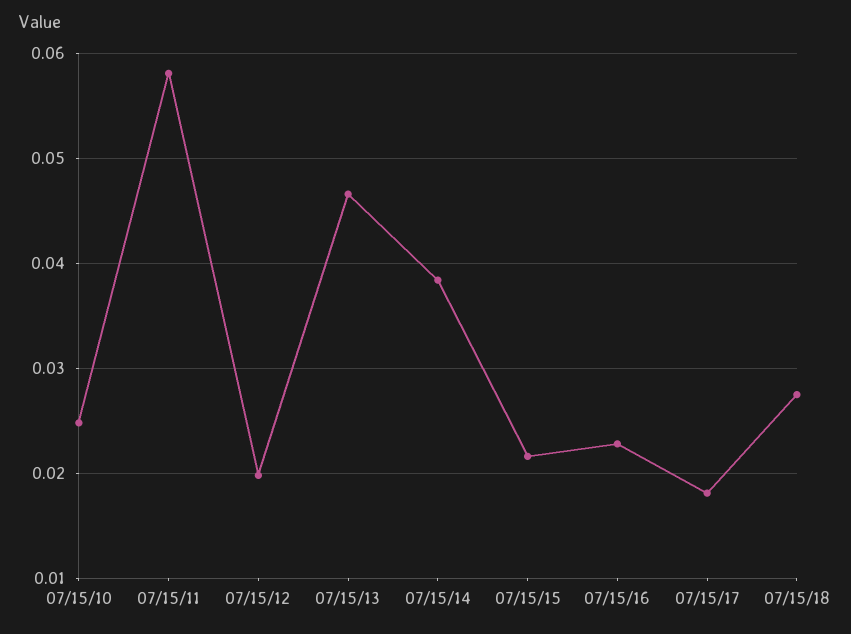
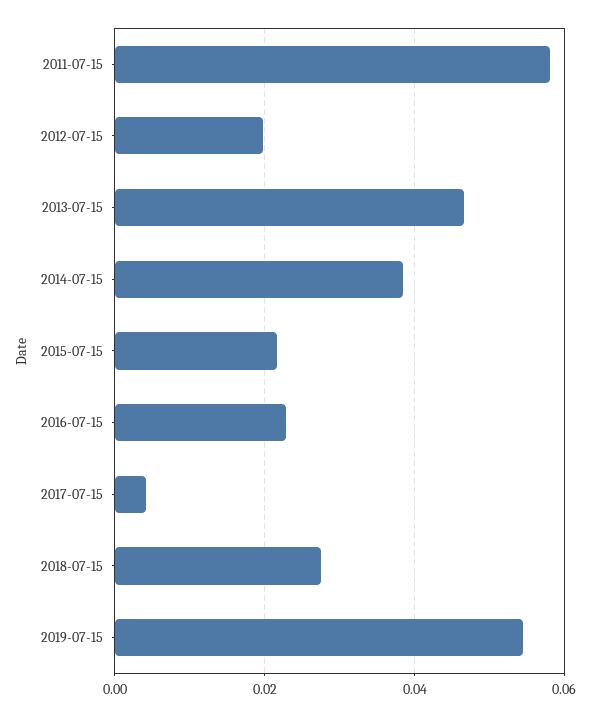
07/15/10: 0.025 -> none
07/15/17: 0.018 -> 0.004
2019-07-15: none -> 0.054

